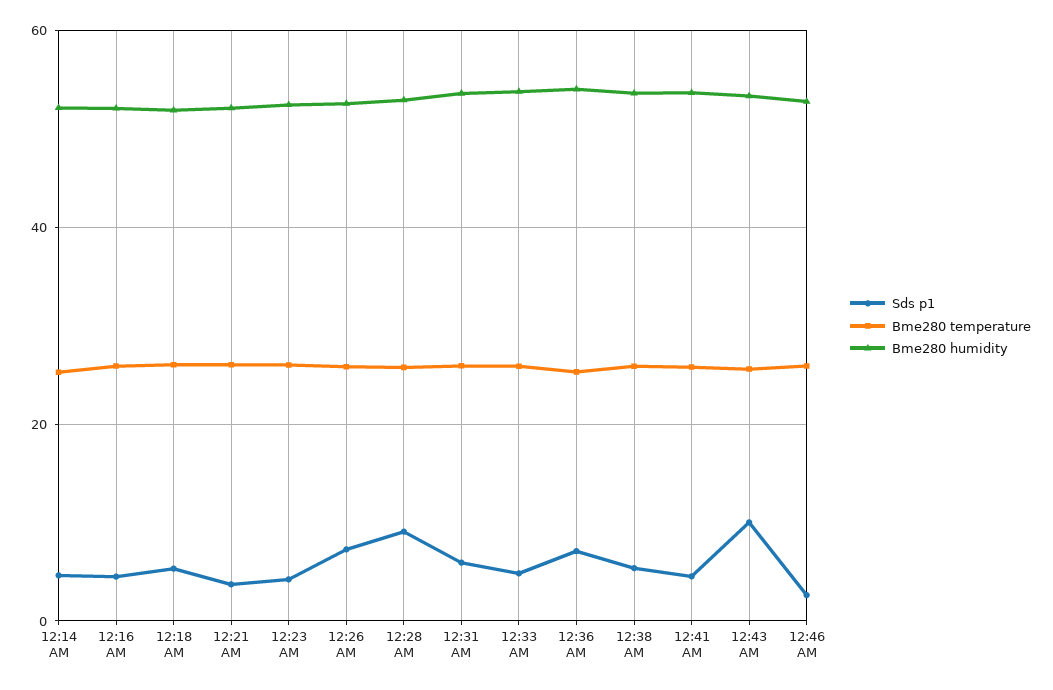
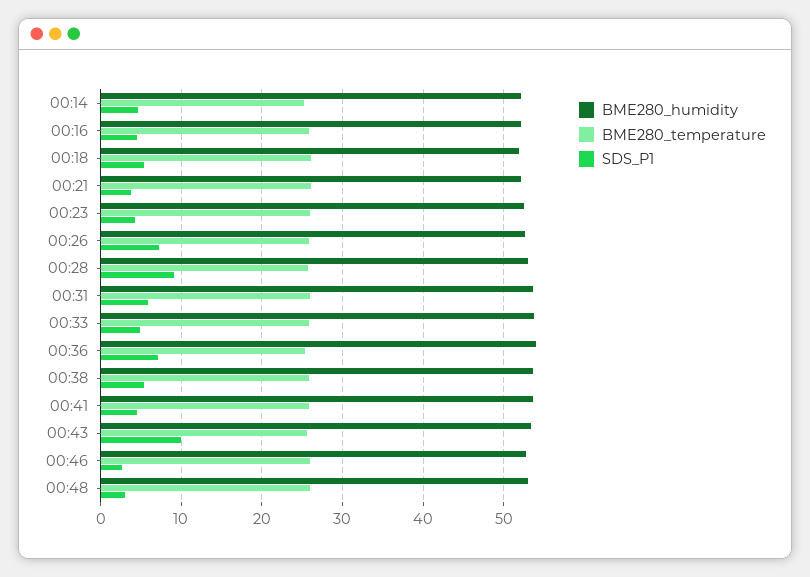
Bme280 humidity, 00:48: none -> 53
Bme280 temperature, 00:48: none -> 26
Sds p1, 00:48: none -> 3

